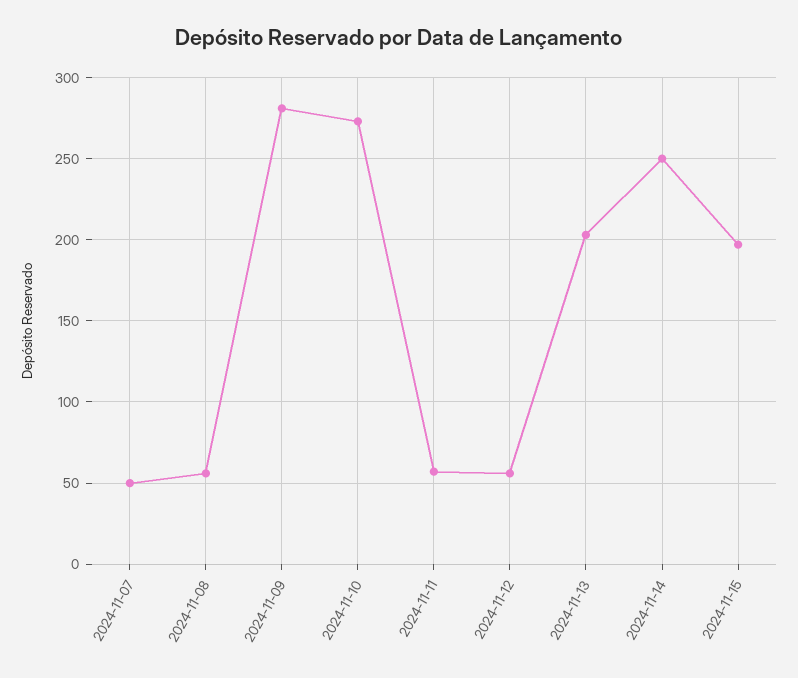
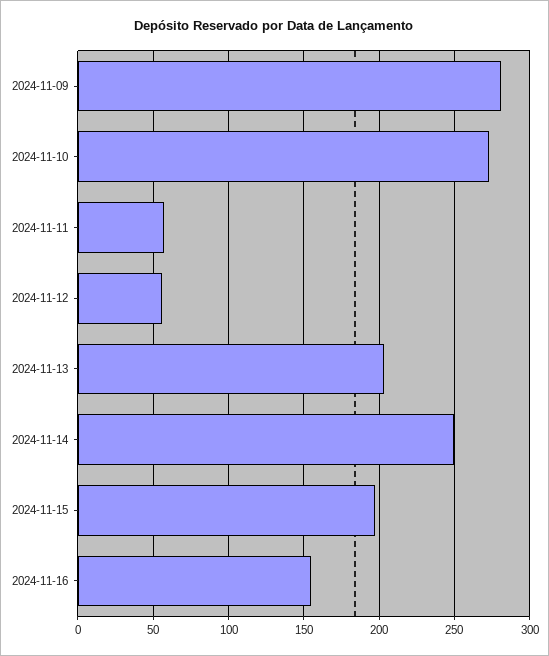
2024-11-07: 50 -> none
2024-11-08: 55 -> none
2024-11-16: none -> 155

